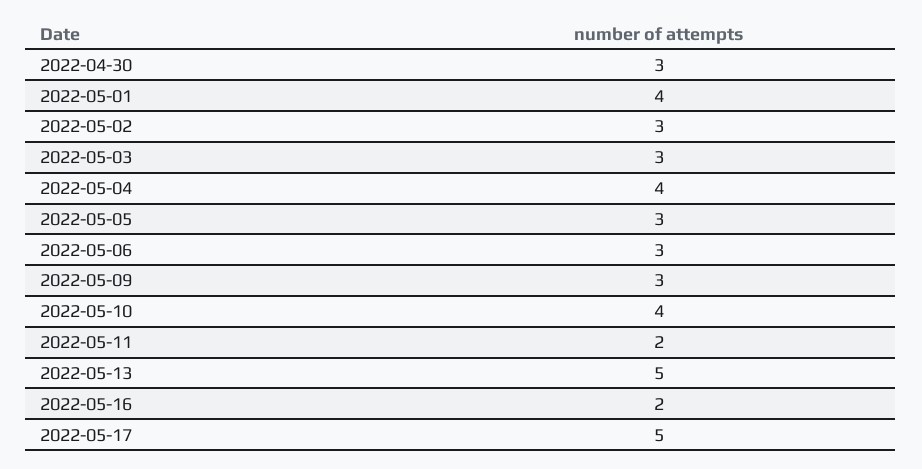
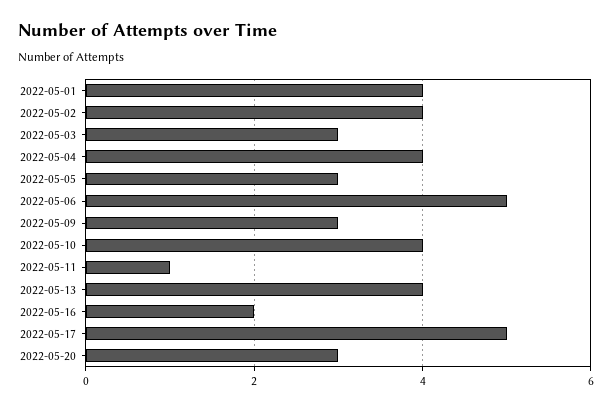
2022-04-30: 3 -> none
2022-05-02: 3 -> 4
2022-05-06: 3 -> 5
2022-05-11: 2 -> 1
2022-05-13: 5 -> 4
2022-05-20: none -> 3

